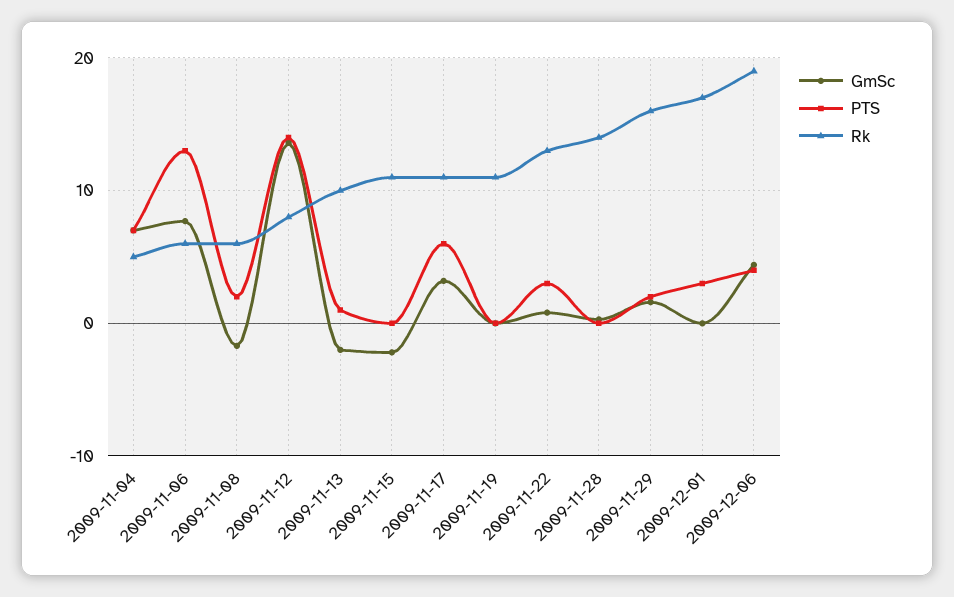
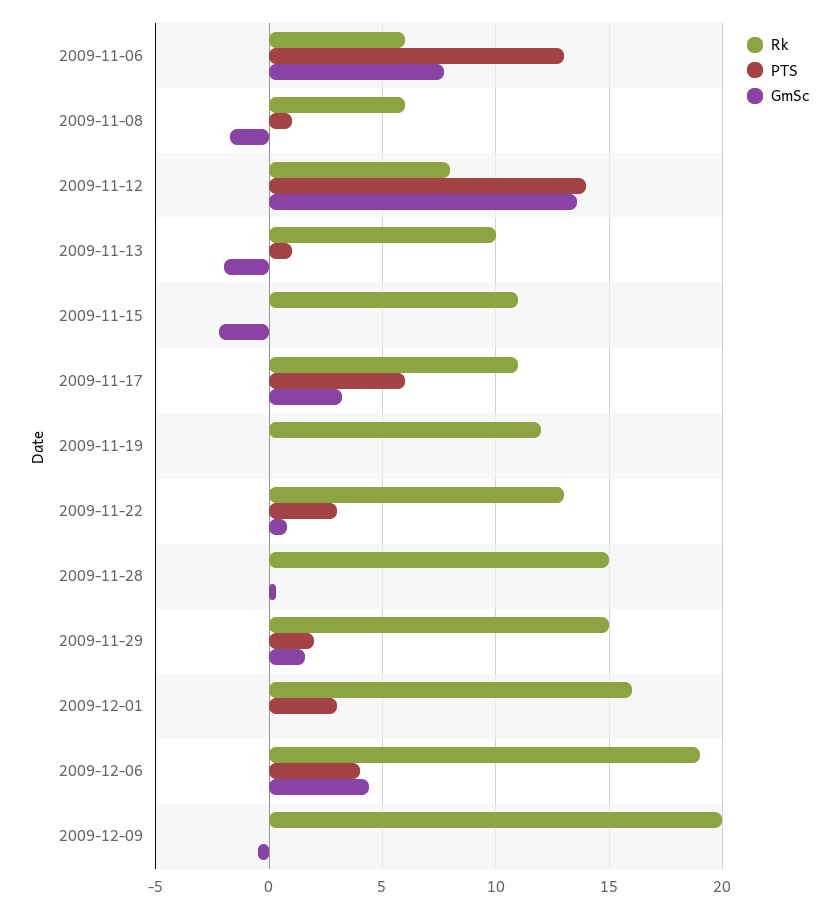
GmSc, 2009-11-04: 7 -> none
PTS, 2009-11-04: 7 -> none
Rk, 2009-11-04: 5 -> none
PTS, 2009-11-08: 2 -> 1
Rk, 2009-11-19: 11 -> 12
Rk, 2009-11-28: 14 -> 15
Rk, 2009-11-29: 16 -> 15
Rk, 2009-12-01: 17 -> 16
Rk, 2009-12-09: none -> 20
PTS, 2009-12-09: none -> 0
GmSc, 2009-12-09: none -> -0.5

